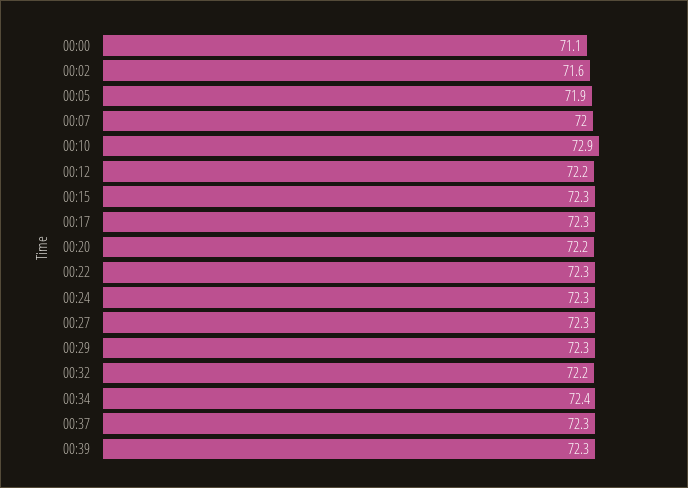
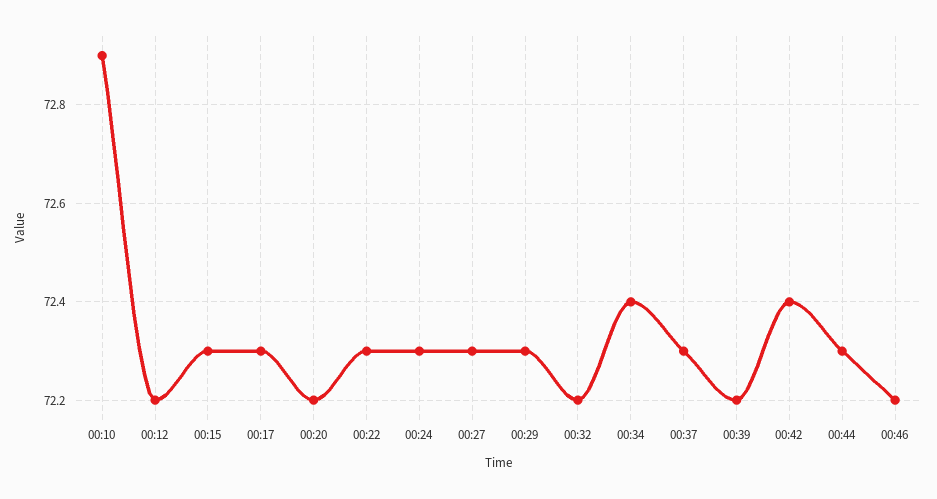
00:00: 71.1 -> none
00:02: 71.6 -> none
00:05: 71.9 -> none
00:07: 72 -> none
00:39: 72.3 -> 72.2
00:42: none -> 72.4
00:44: none -> 72.3
00:46: none -> 72.2

